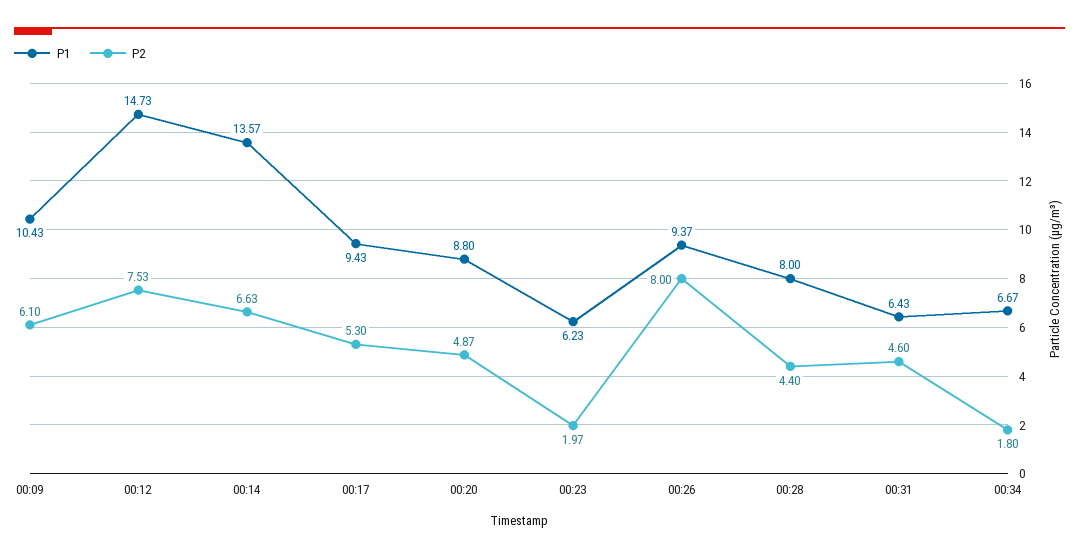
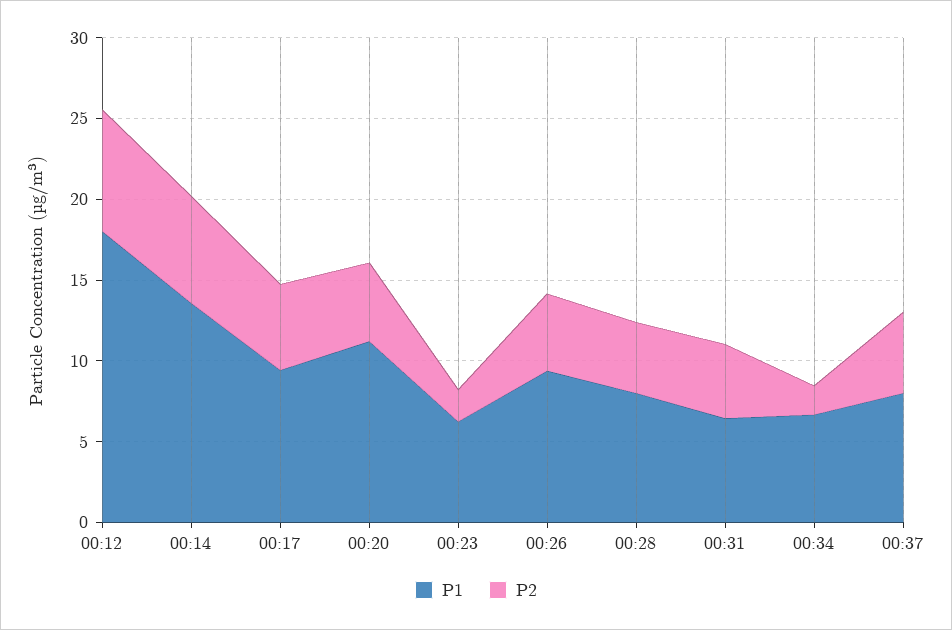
P1, 00:09: 10.43 -> none
P2, 00:09: 6.1 -> none
P1, 00:12: 14.73 -> 18
P1, 00:20: 8.8 -> 11
P2, 00:26: 8 -> 5
P1, 00:37: none -> 8
P2, 00:37: none -> 5

